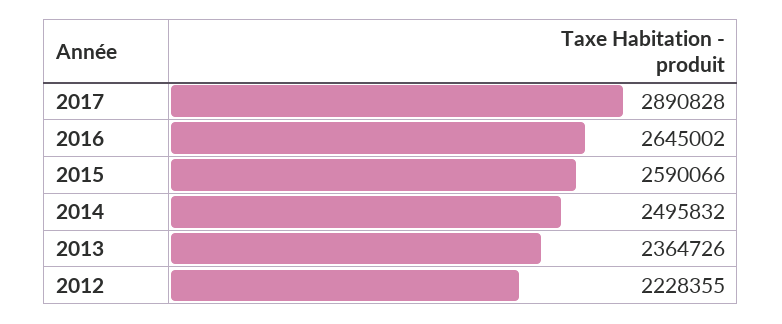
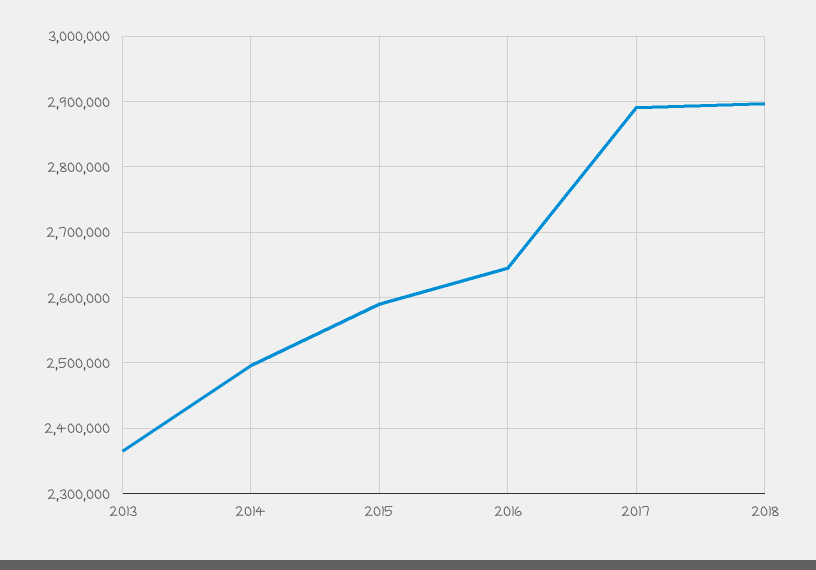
2012: 2228355 -> none
2018: none -> 2900000

